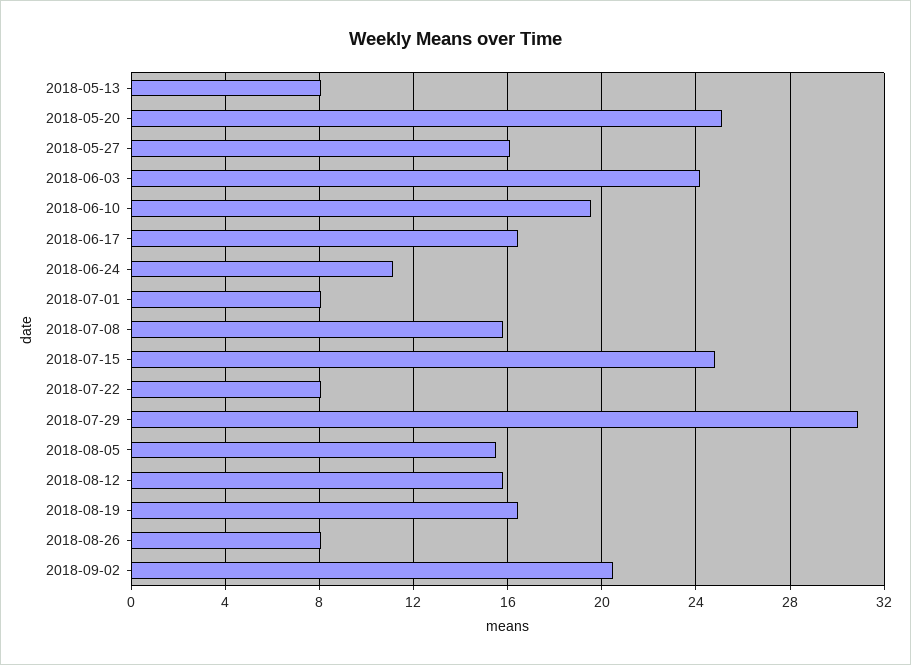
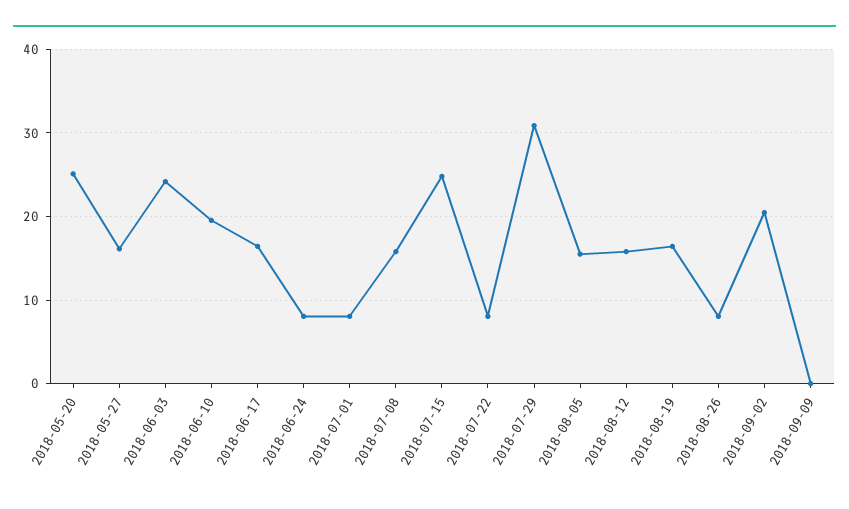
2018-05-13: 8 -> none
2018-06-24: 11 -> 8
2018-09-09: none -> 0

